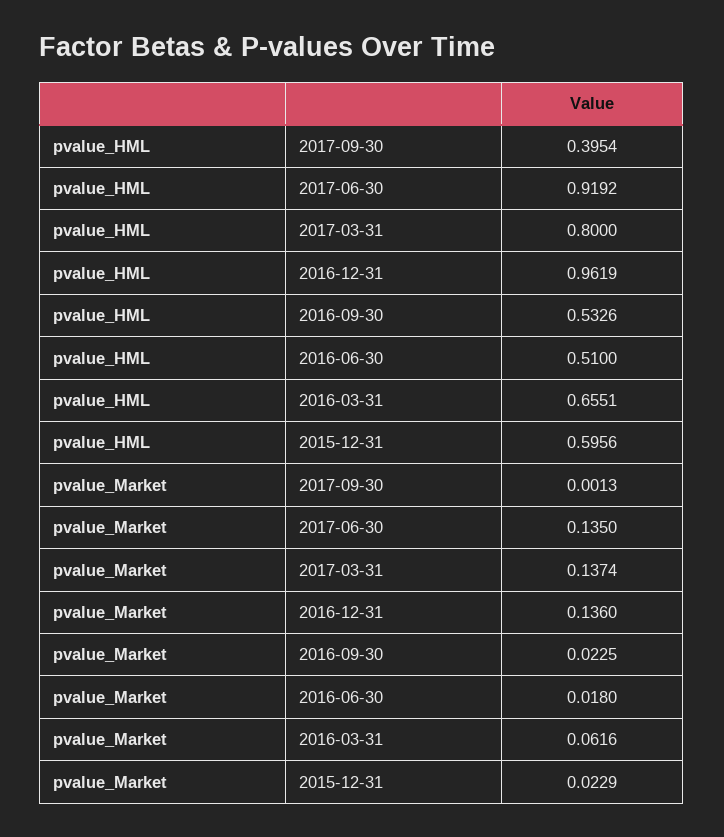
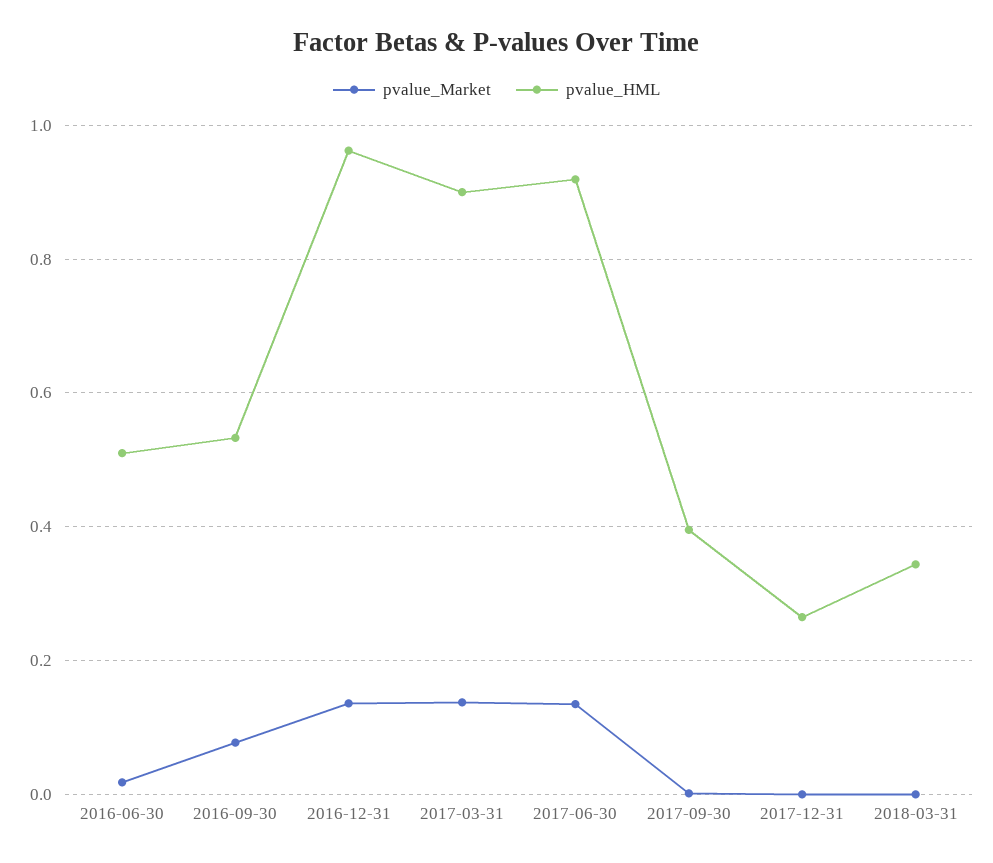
pvalue_HML, 2017-03-31: 0.8 -> 0.9
pvalue_HML, 2016-03-31: 0.6551 -> none
pvalue_HML, 2015-12-31: 0.5956 -> none
pvalue_Market, 2016-09-30: 0.0225 -> 0.08
pvalue_Market, 2016-03-31: 0.0616 -> none
pvalue_Market, 2015-12-31: 0.0229 -> none
pvalue_Market, 2017-12-31: none -> 0
pvalue_HML, 2017-12-31: none -> 0.26
pvalue_Market, 2018-03-31: none -> 0
pvalue_HML, 2018-03-31: none -> 0.34

